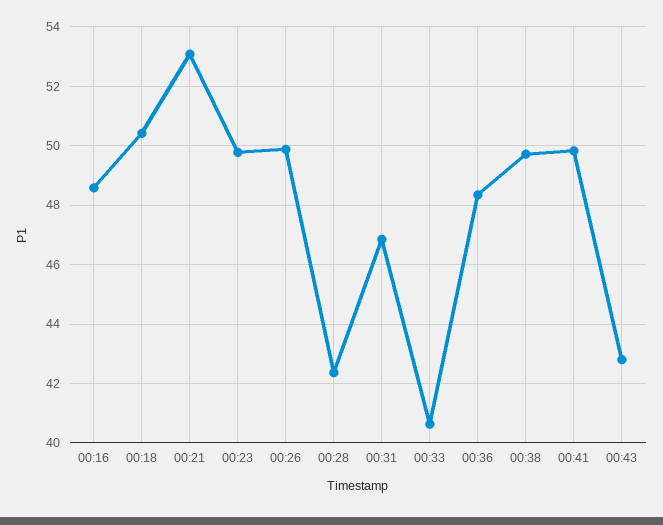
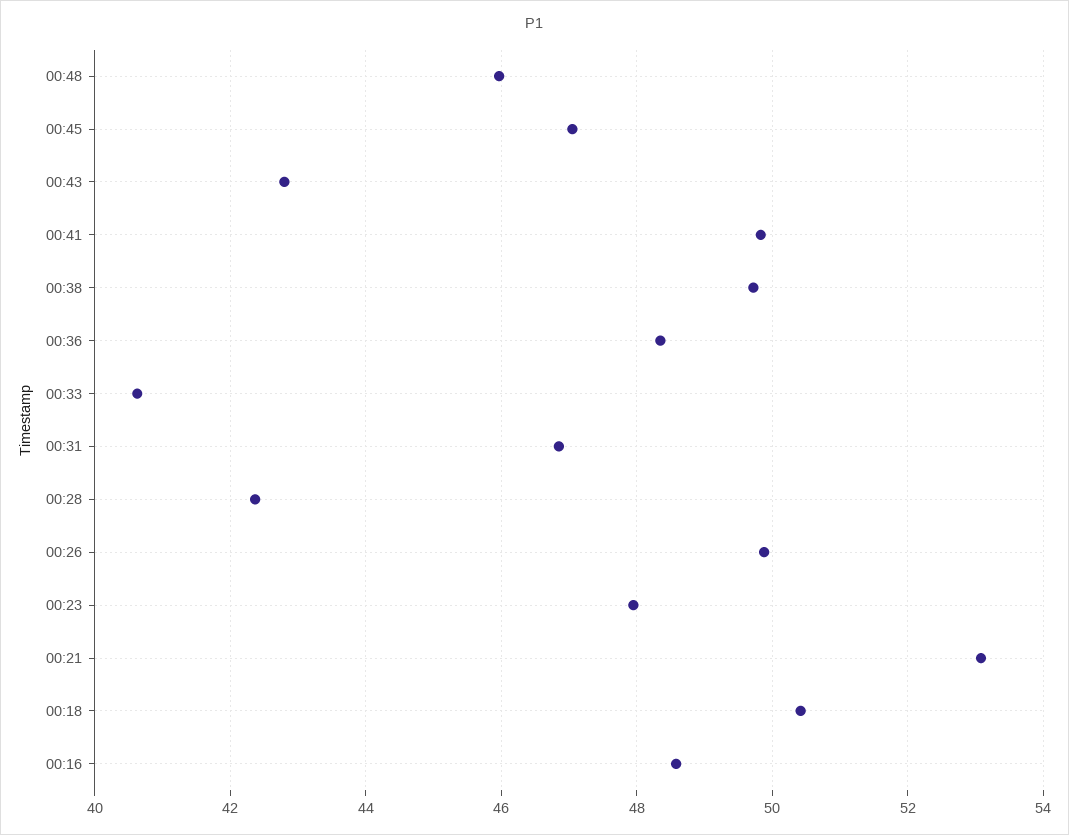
00:23: 49.75 -> 48
00:48: none -> 46
00:45: none -> 47

